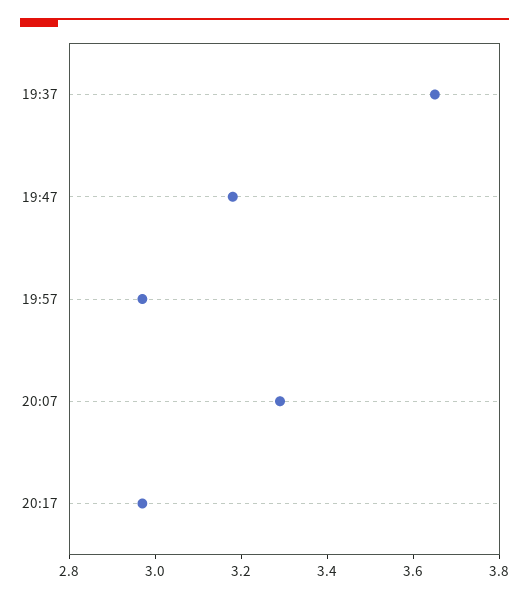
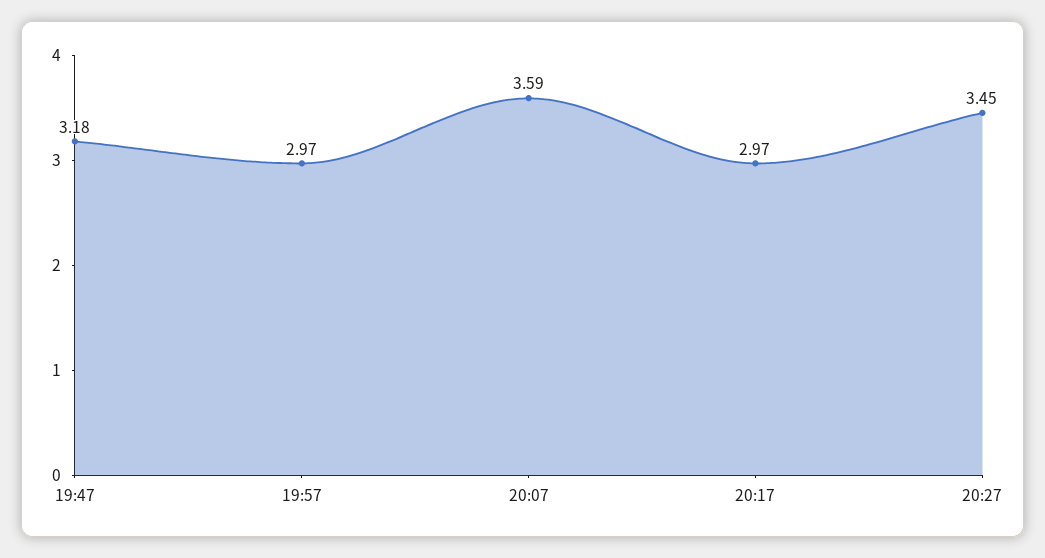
19:37: 3.65 -> none
20:07: 3.3 -> 3.59
20:27: none -> 3.45

